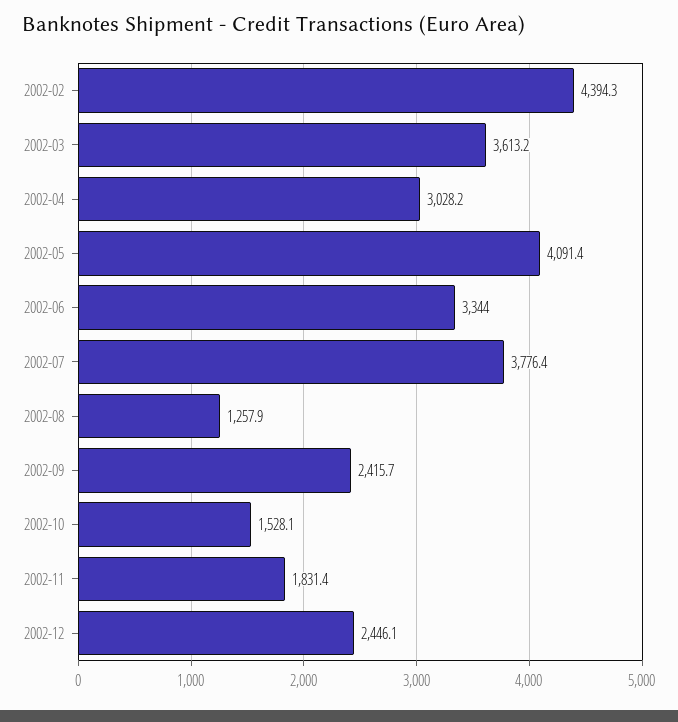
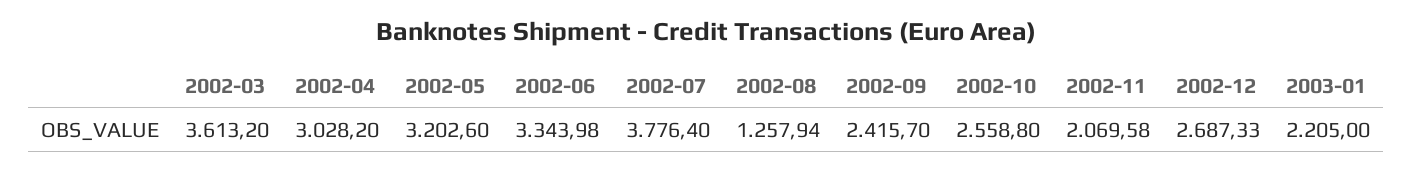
2002-02: 4394.3 -> none
2002-05: 4091.4 -> 3202.6
2002-10: 1528.1 -> 2558.8
2002-11: 1831.4 -> 2069.58
2002-12: 2446.1 -> 2687.33
2003-01: none -> 2205

